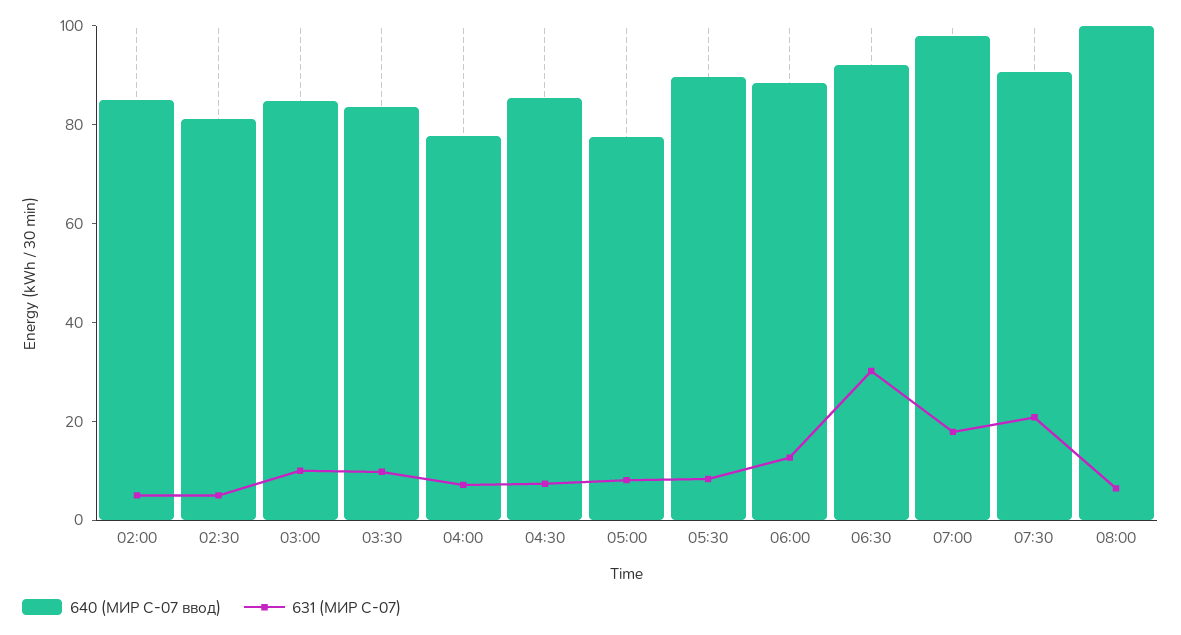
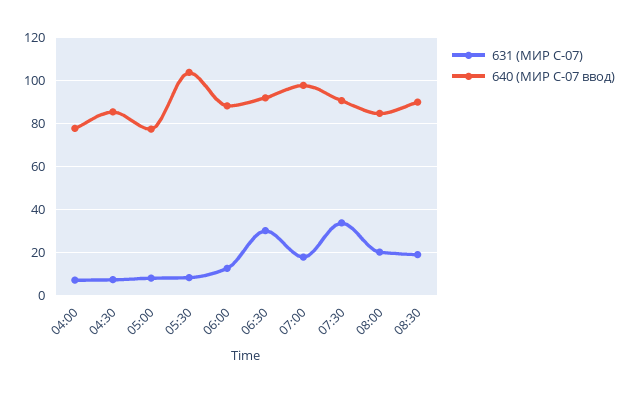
640 (МИР С-07 ввод), 02:00: 85 -> none
631 (МИР С-07), 02:00: 5 -> none
640 (МИР С-07 ввод), 02:30: 80 -> none
631 (МИР С-07), 02:30: 5 -> none
640 (МИР С-07 ввод), 03:00: 85 -> none
631 (МИР С-07), 03:00: 10 -> none
640 (МИР С-07 ввод), 03:30: 85 -> none
631 (МИР С-07), 03:30: 10 -> none
640 (МИР С-07 ввод), 05:30: 90 -> 105
631 (МИР С-07), 07:30: 20 -> 35
640 (МИР С-07 ввод), 08:00: 100 -> 85
631 (МИР С-07), 08:00: 5 -> 20
631 (МИР С-07), 08:30: none -> 20
640 (МИР С-07 ввод), 08:30: none -> 90

